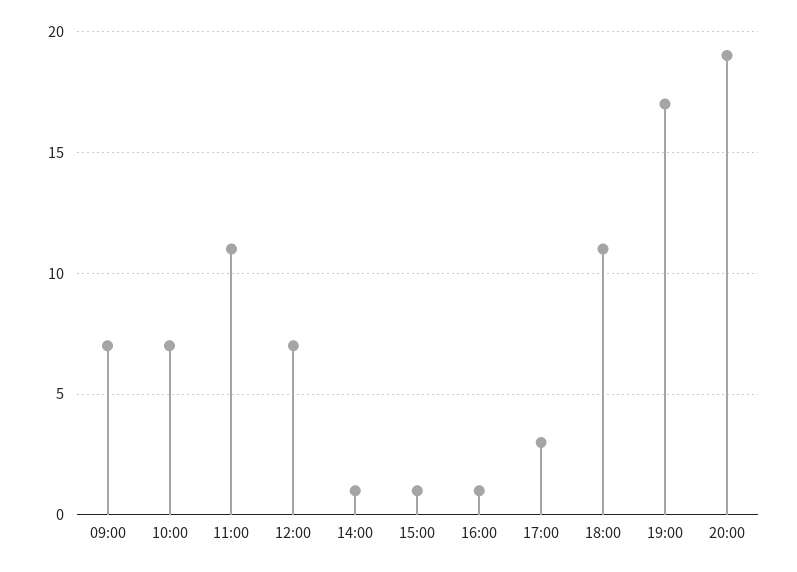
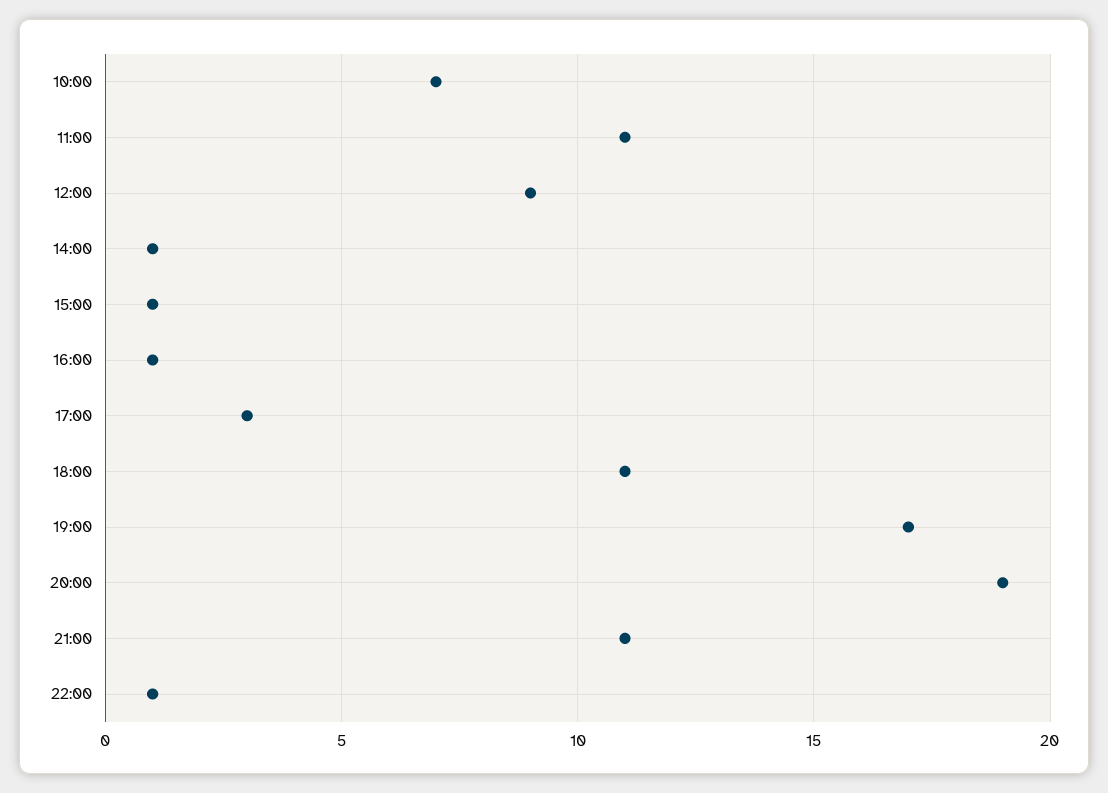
09:00: 7 -> none
12:00: 7 -> 9
21:00: none -> 11
22:00: none -> 1

